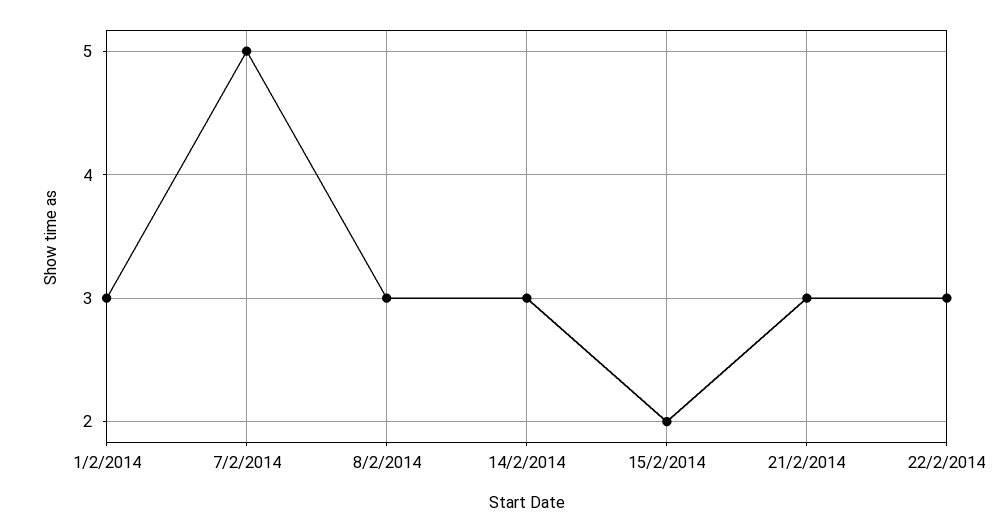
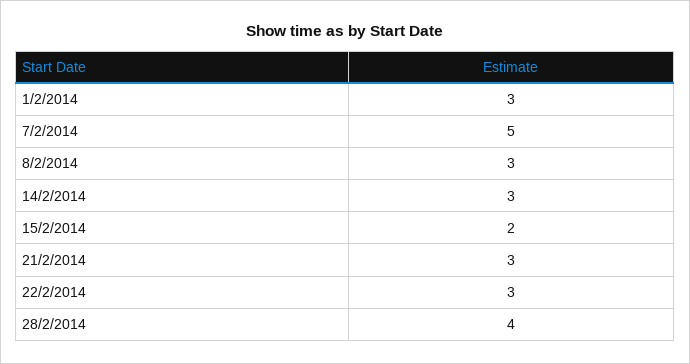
28/2/2014: none -> 4

